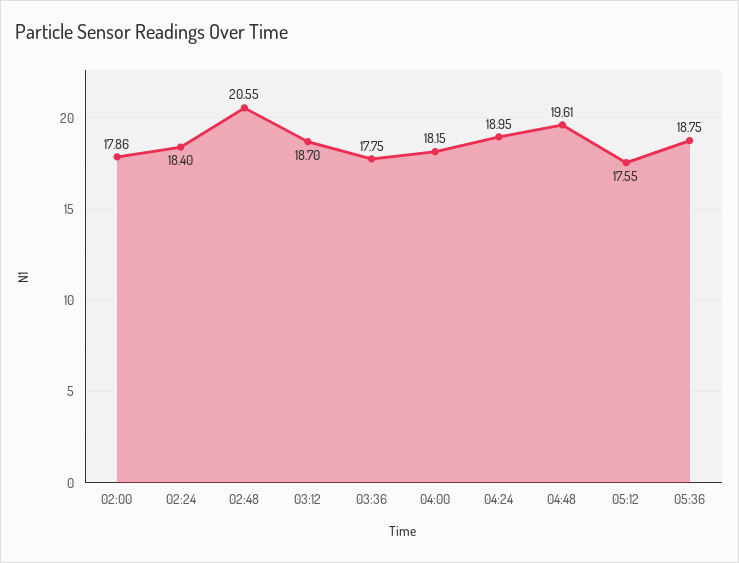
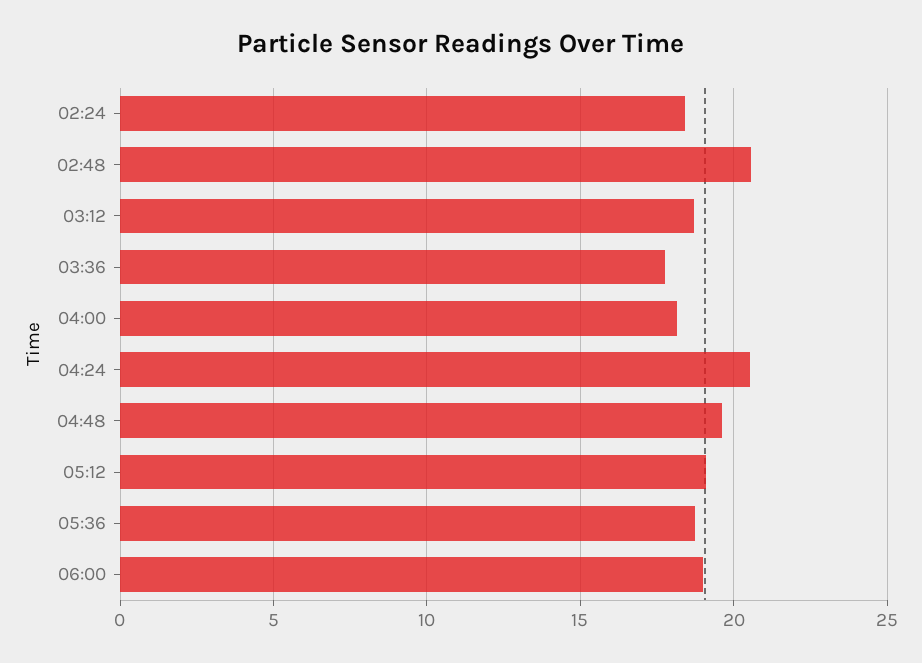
02:00: 17.86 -> none
04:24: 18.95 -> 20.5
05:12: 17.55 -> 19
06:00: none -> 19

